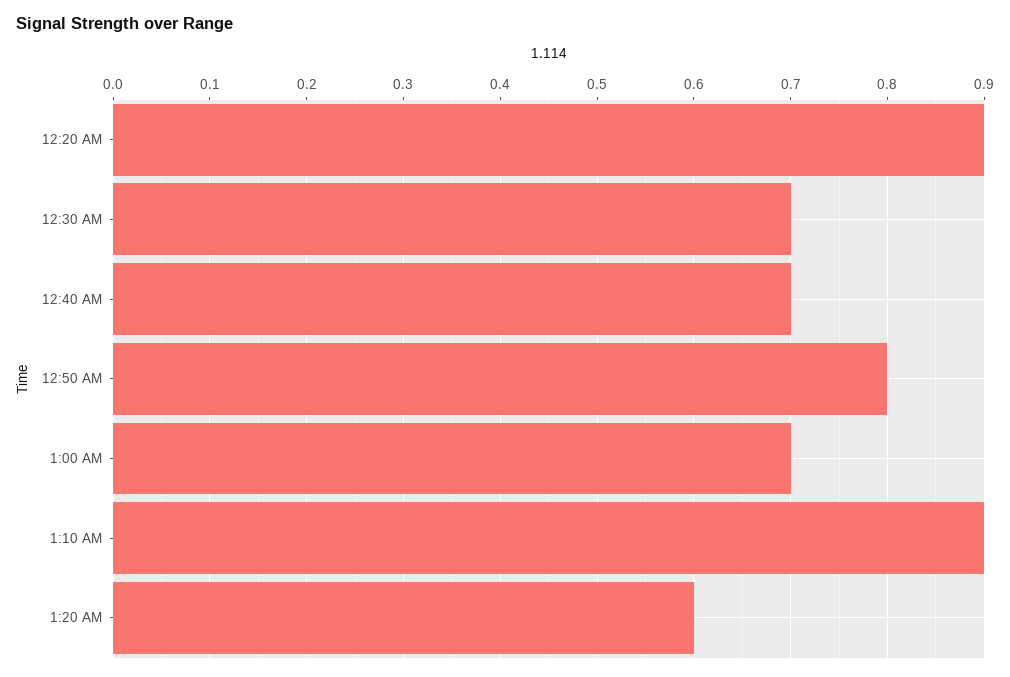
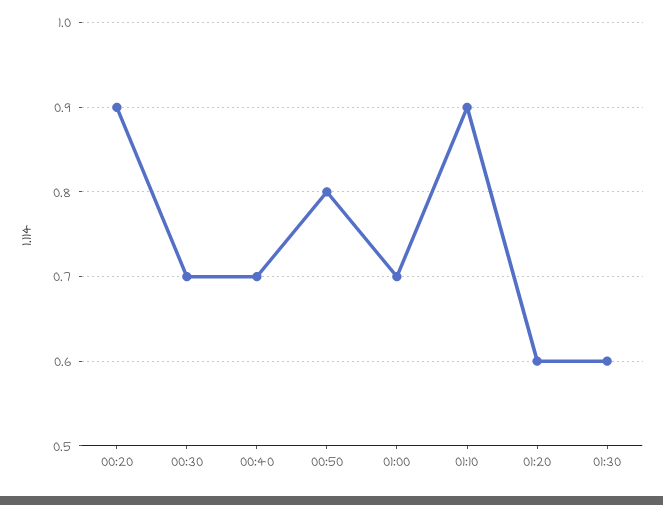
01:30: none -> 0.6

